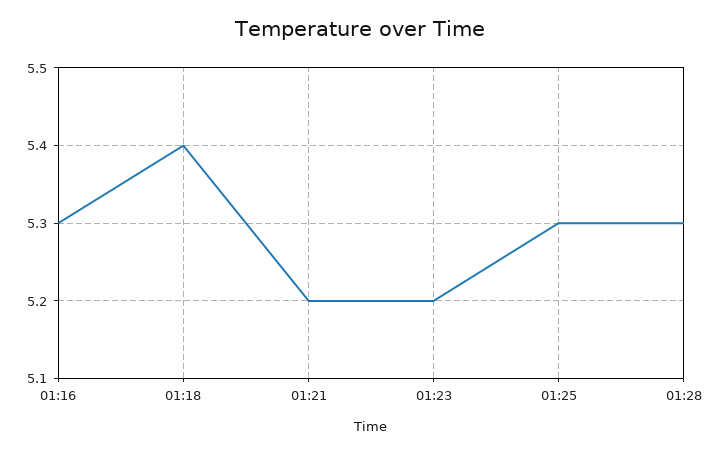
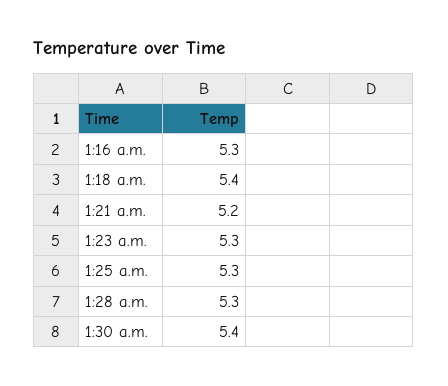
01:23: 5.2 -> 5.3
1:30 a.m.: none -> 5.4

